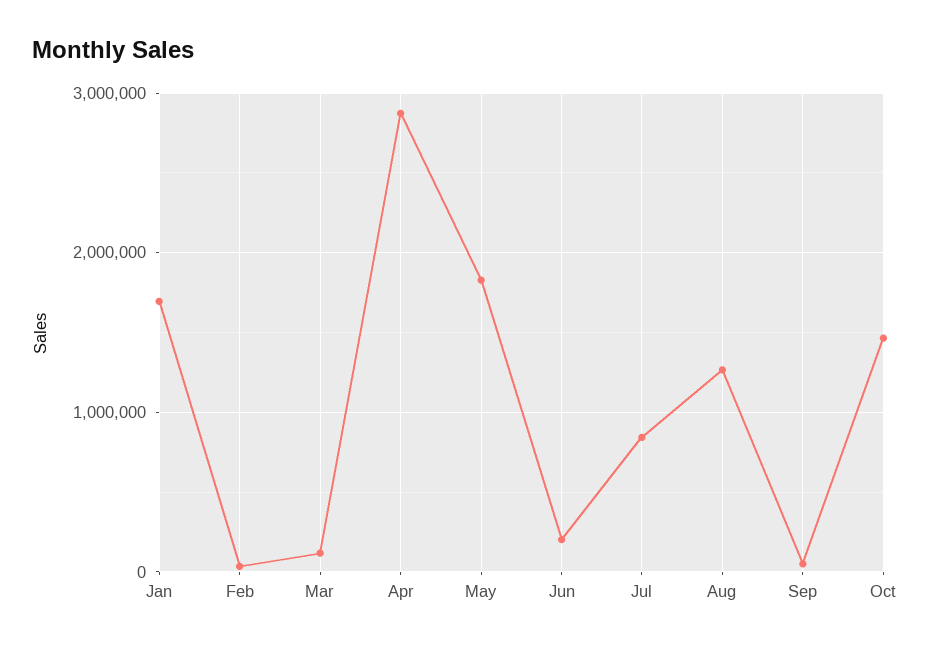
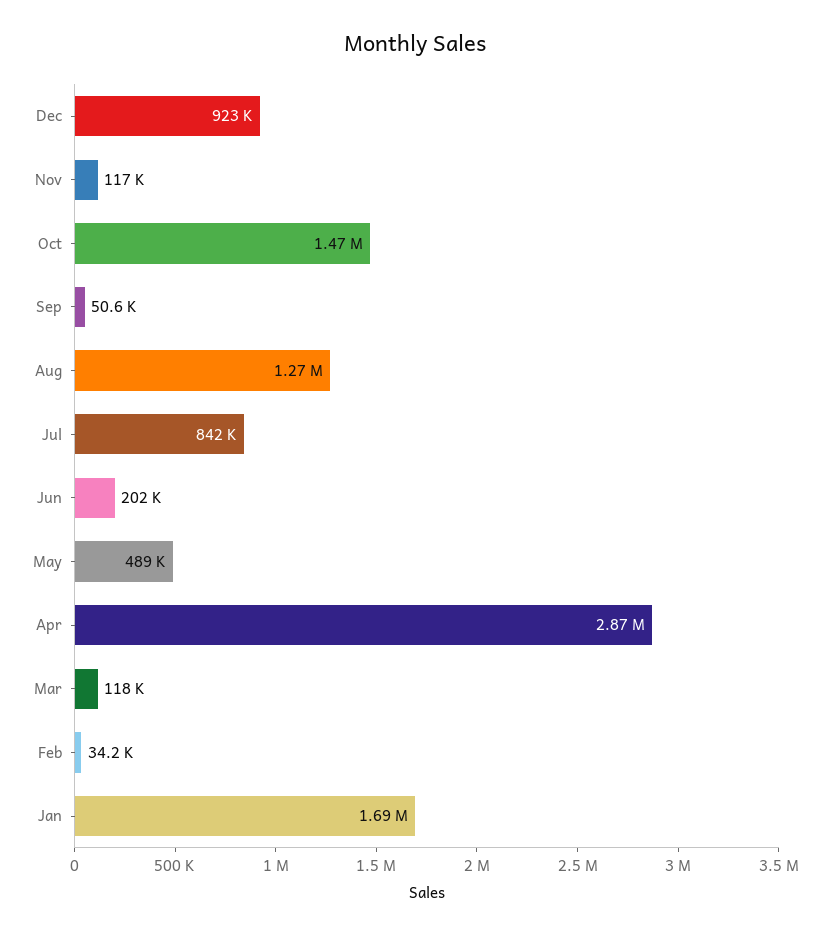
May: 1800000 -> 489000
Dec: none -> 923000
Nov: none -> 117000

